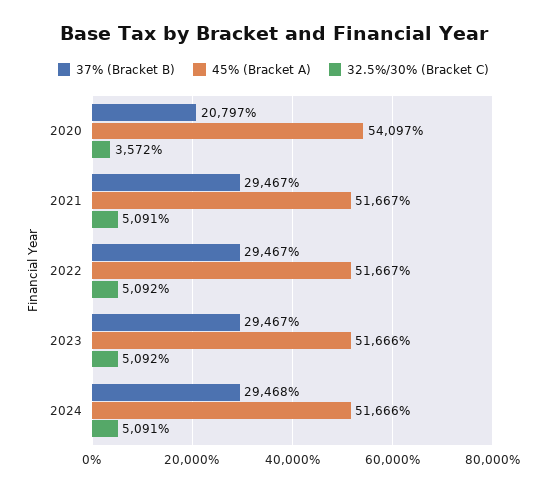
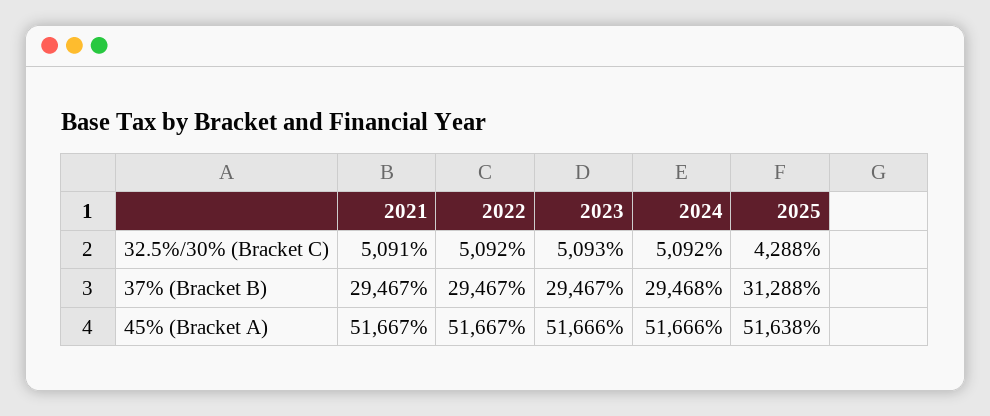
37% (Bracket B), 2020: 20797 -> none
45% (Bracket A), 2020: 54097 -> none
32.5%/30% (Bracket C), 2020: 3572 -> none
32.5%/30% (Bracket C), 2023: 5092 -> 5093
32.5%/30% (Bracket C), 2024: 5091 -> 5092
32.5%/30% (Bracket C), 2025: none -> 4288
37% (Bracket B), 2025: none -> 31288
45% (Bracket A), 2025: none -> 51638

